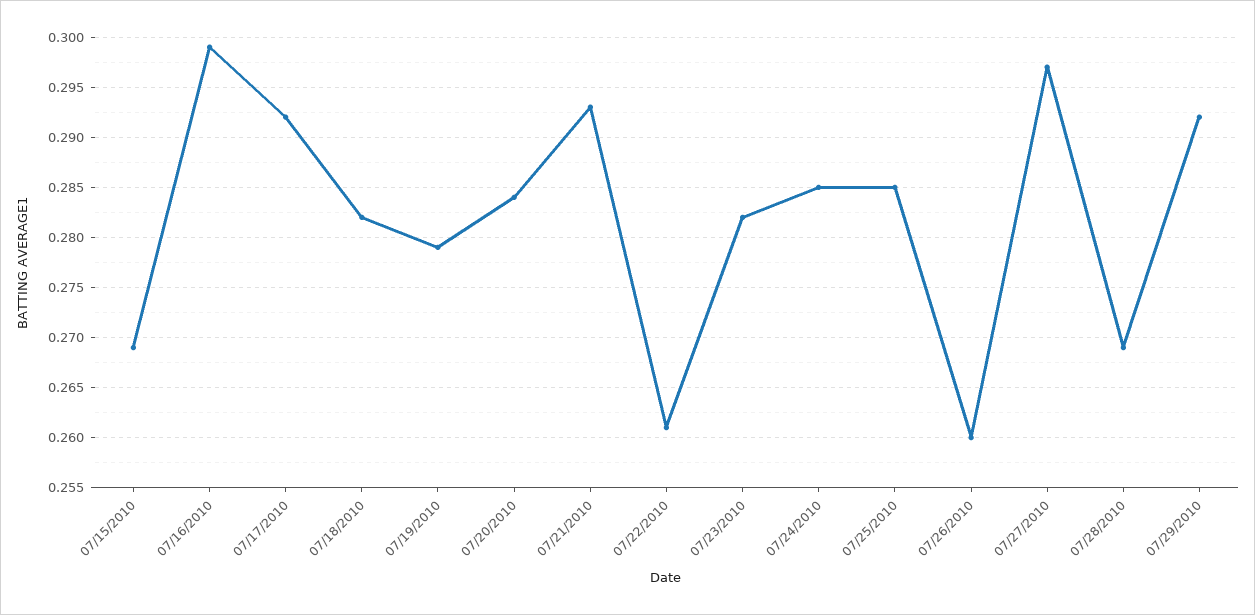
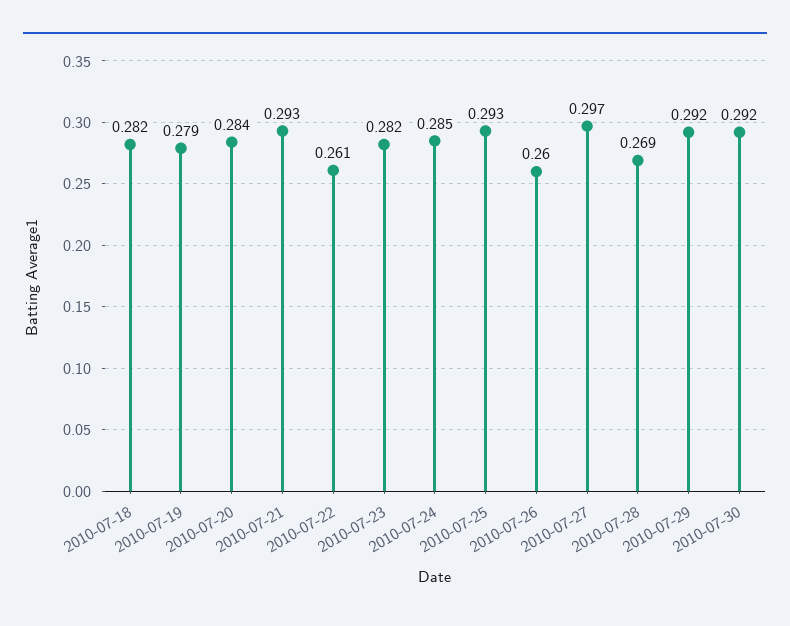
07/15/2010: 0.269 -> none
07/16/2010: 0.299 -> none
07/17/2010: 0.292 -> none
07/25/2010: 0.285 -> 0.293
2010-07-30: none -> 0.292

